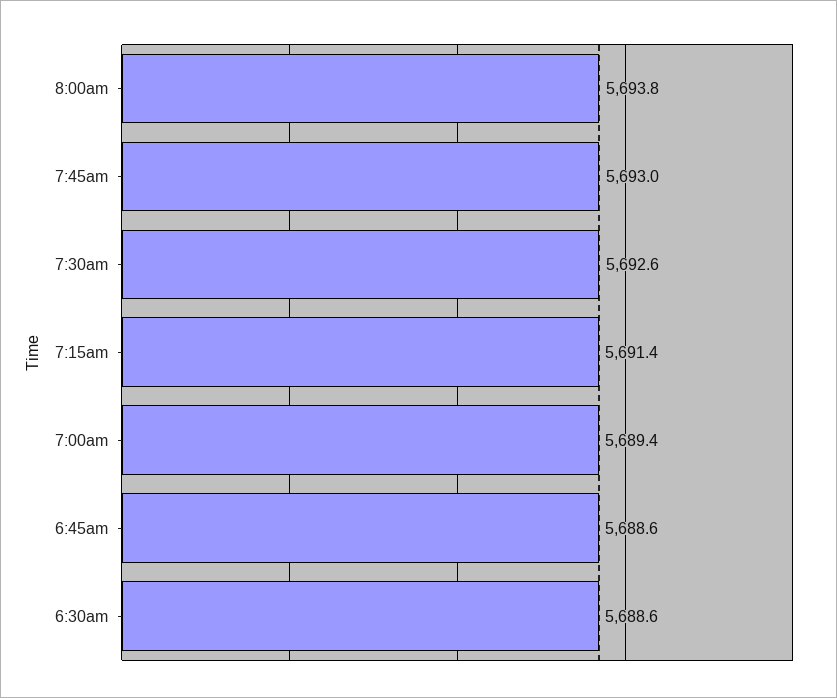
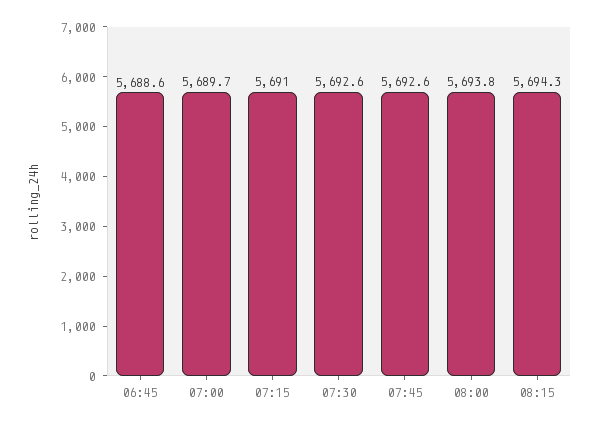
7:45am: 5693 -> 5692.6
7:15am: 5691.4 -> 5691
7:00am: 5689.4 -> 5689.7
6:30am: 5688.6 -> none
08:15: none -> 5694.3

